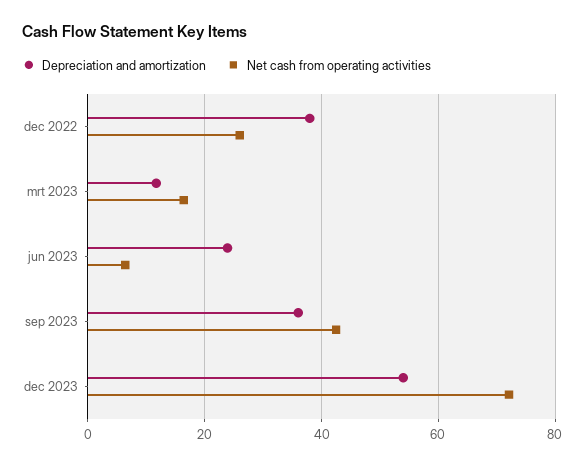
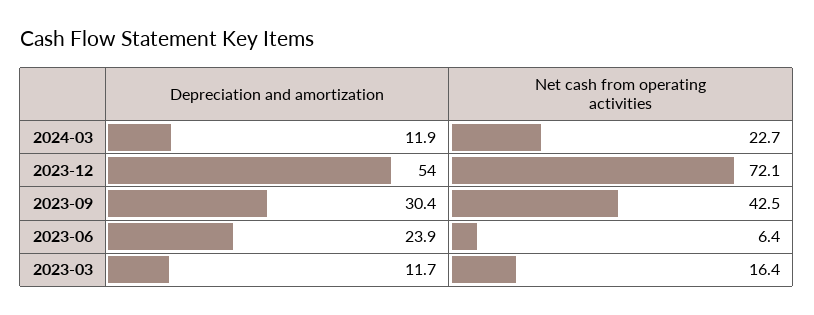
Depreciation and amortization, dec 2022: 38 -> none
Net cash from operating activities, dec 2022: 26 -> none
Depreciation and amortization, sep 2023: 36 -> 30.4
Depreciation and amortization, 2024-03: none -> 11.9
Net cash from operating activities, 2024-03: none -> 22.7

